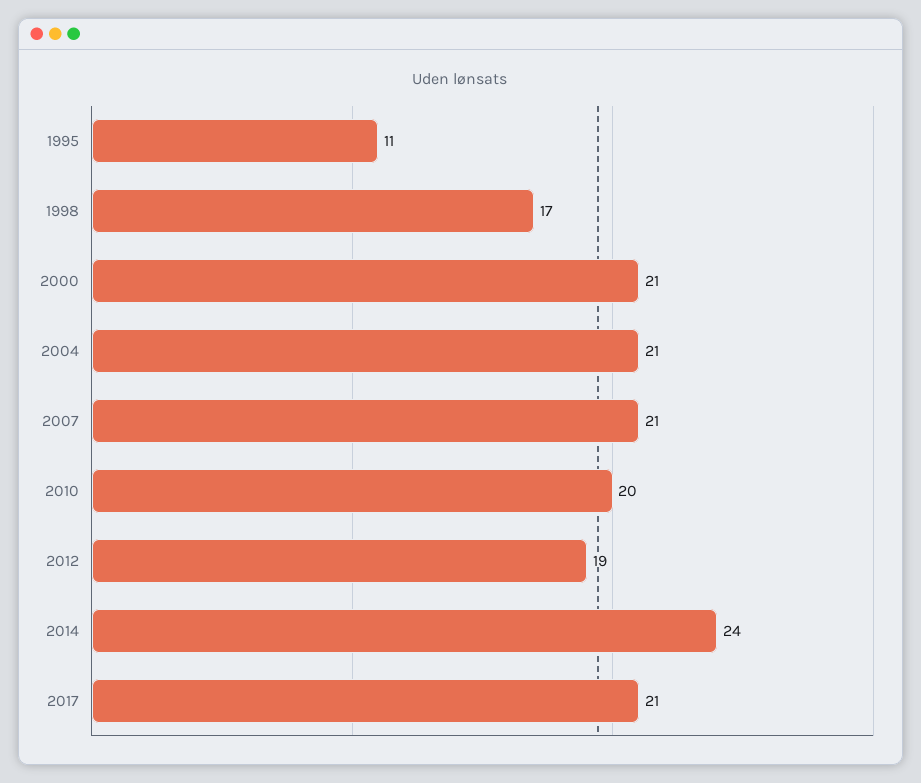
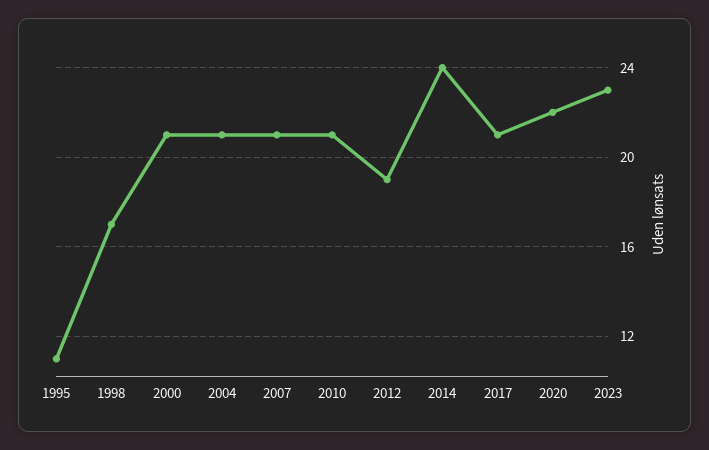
2010: 20 -> 21
2020: none -> 22
2023: none -> 23

